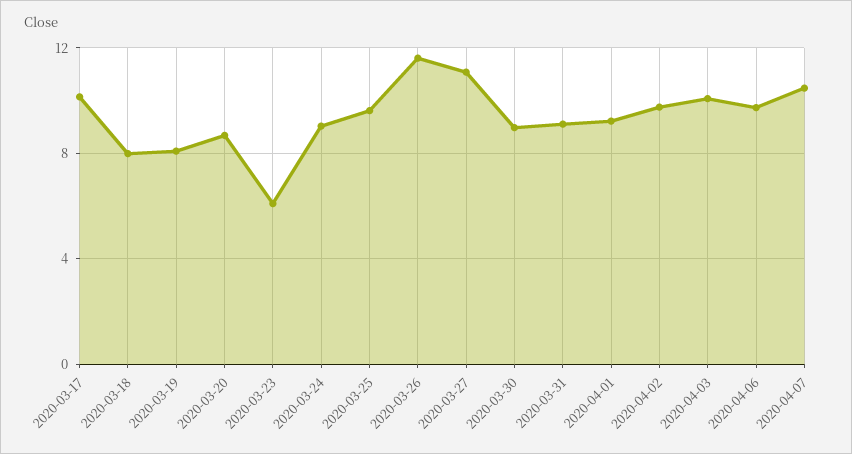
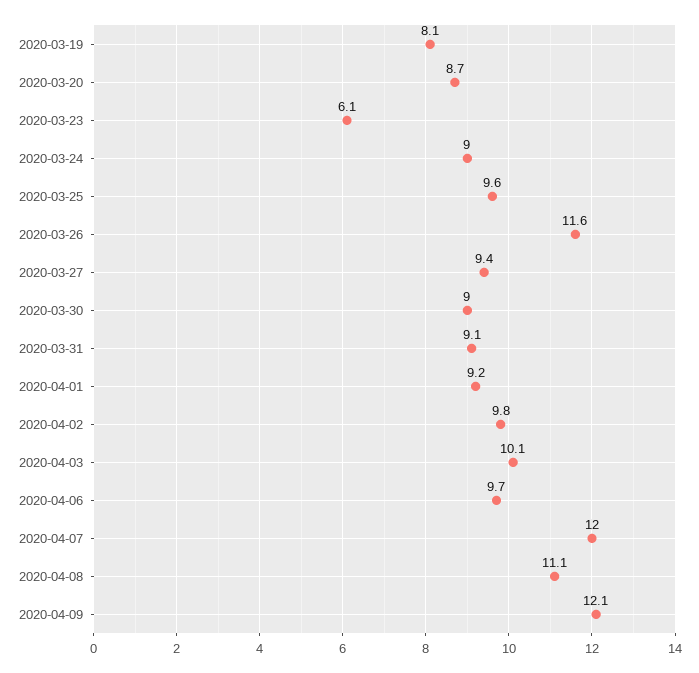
2020-03-17: 10 -> none
2020-03-18: 8 -> none
2020-03-27: 11 -> 9.4
2020-04-07: 10.5 -> 12
2020-04-08: none -> 11.1
2020-04-09: none -> 12.1

